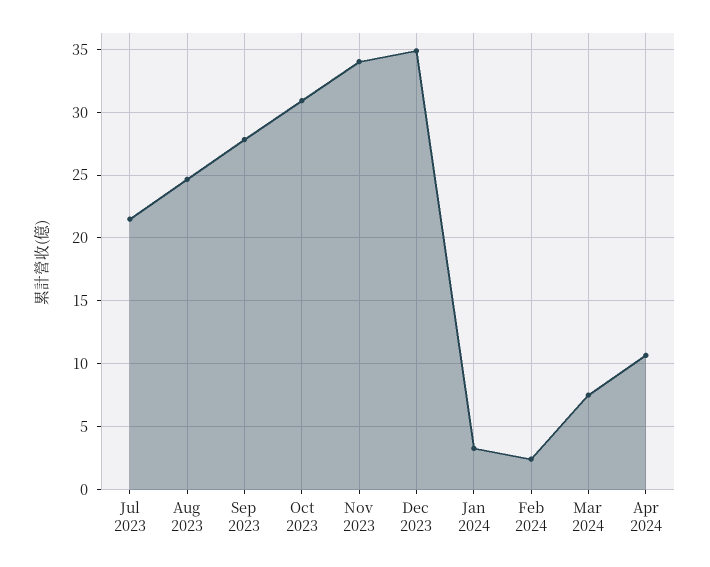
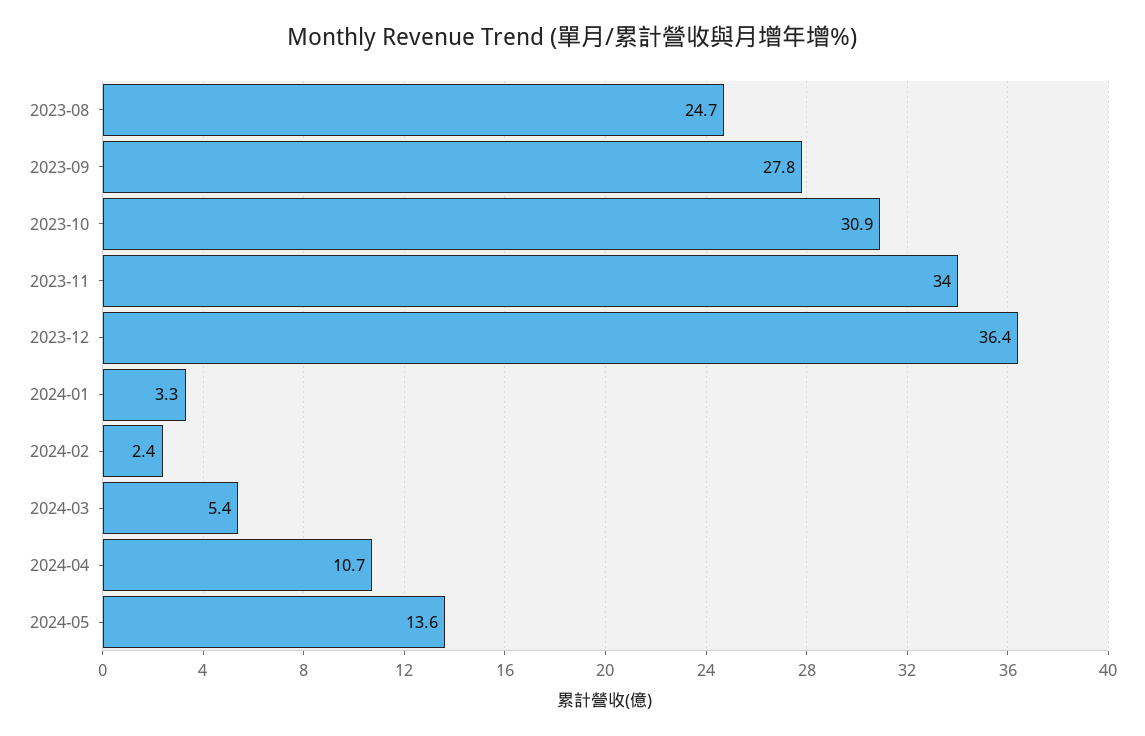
Jul 2023: 21.5 -> none
Dec 2023: 35 -> 36.4
Mar 2024: 7.5 -> 5.4
2024-05: none -> 13.6

